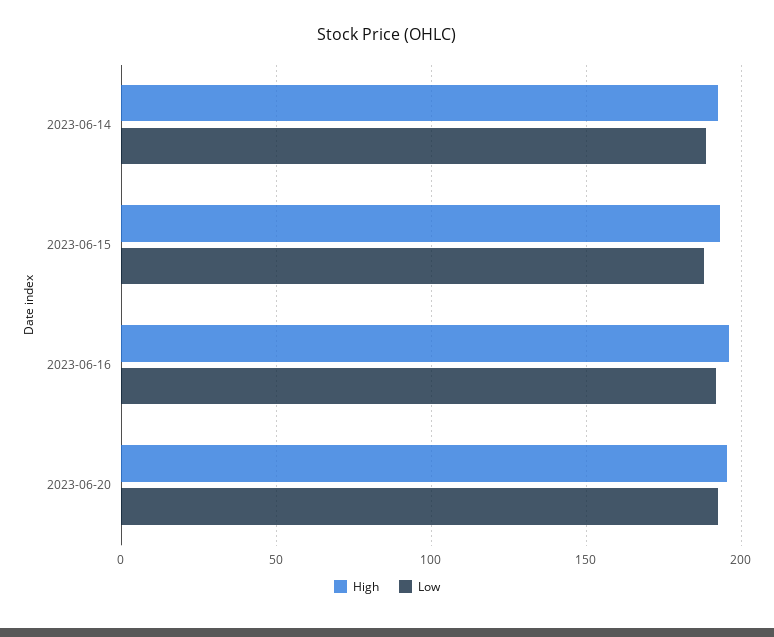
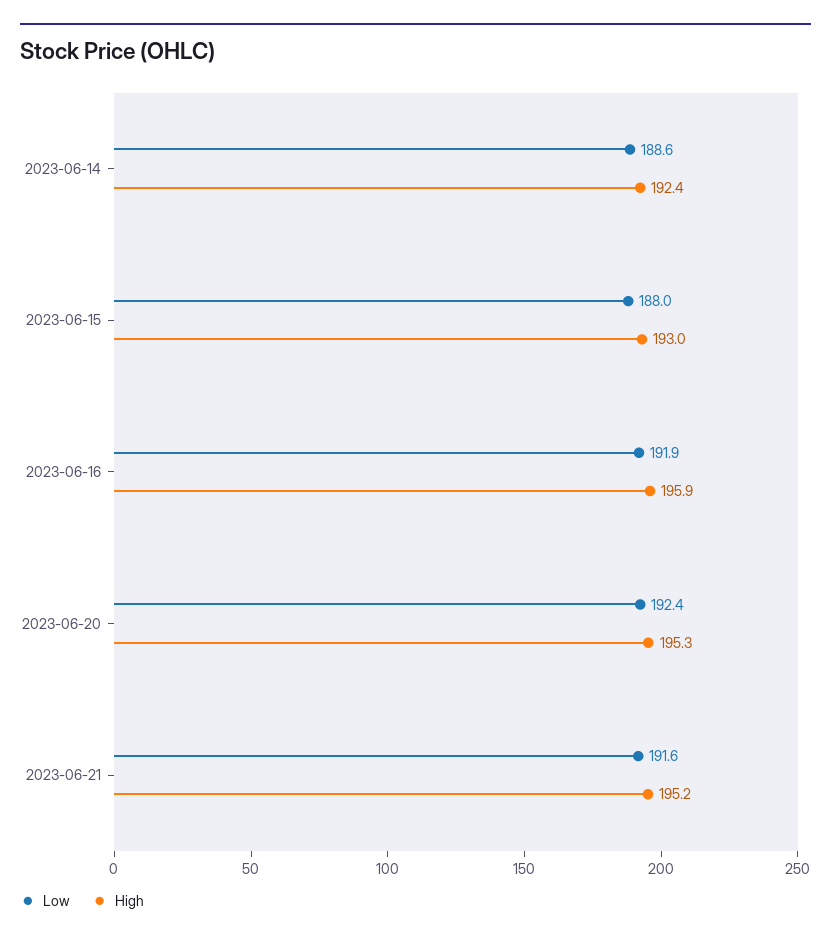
Low, 2023-06-21: none -> 191.6
High, 2023-06-21: none -> 195.2

